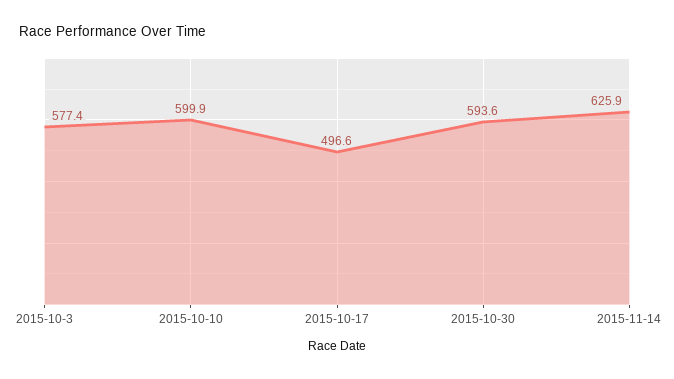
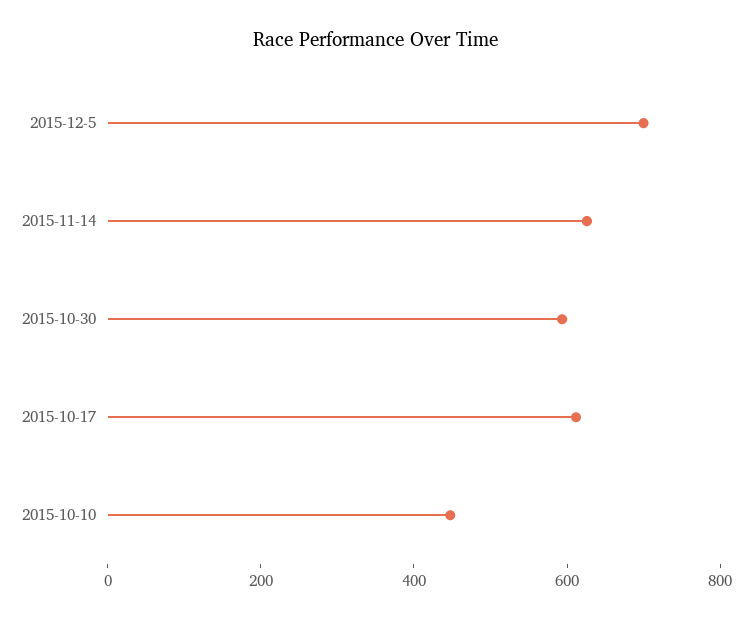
2015-10-3: 577.4 -> none
2015-10-10: 599.9 -> 450
2015-10-17: 496.6 -> 600
2015-12-5: none -> 700

